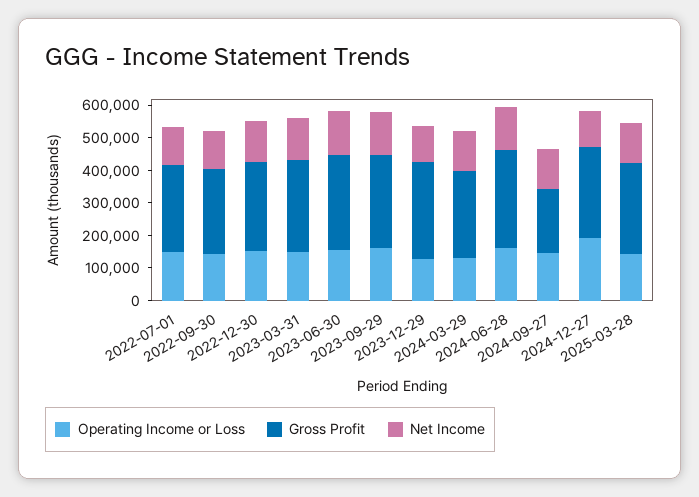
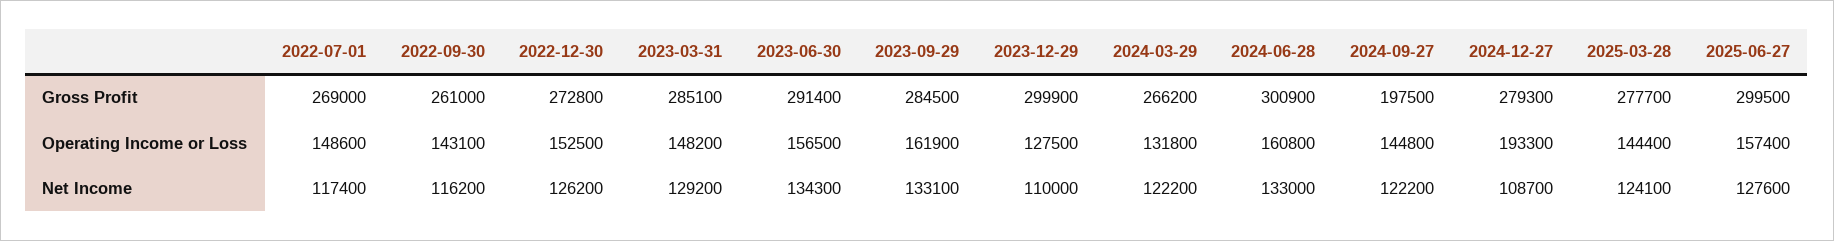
Gross Profit, 2025-06-27: none -> 299500
Operating Income or Loss, 2025-06-27: none -> 157400
Net Income, 2025-06-27: none -> 127600

